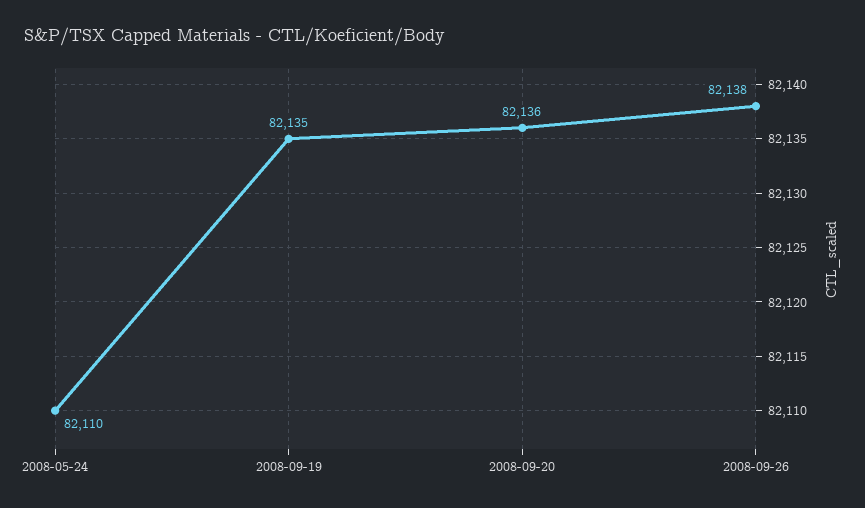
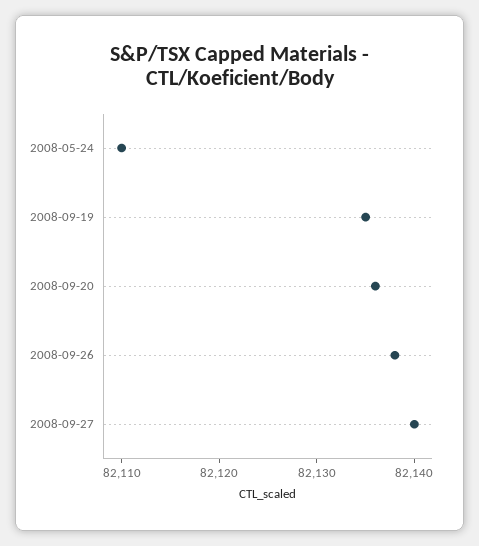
2008-09-27: none -> 82140

